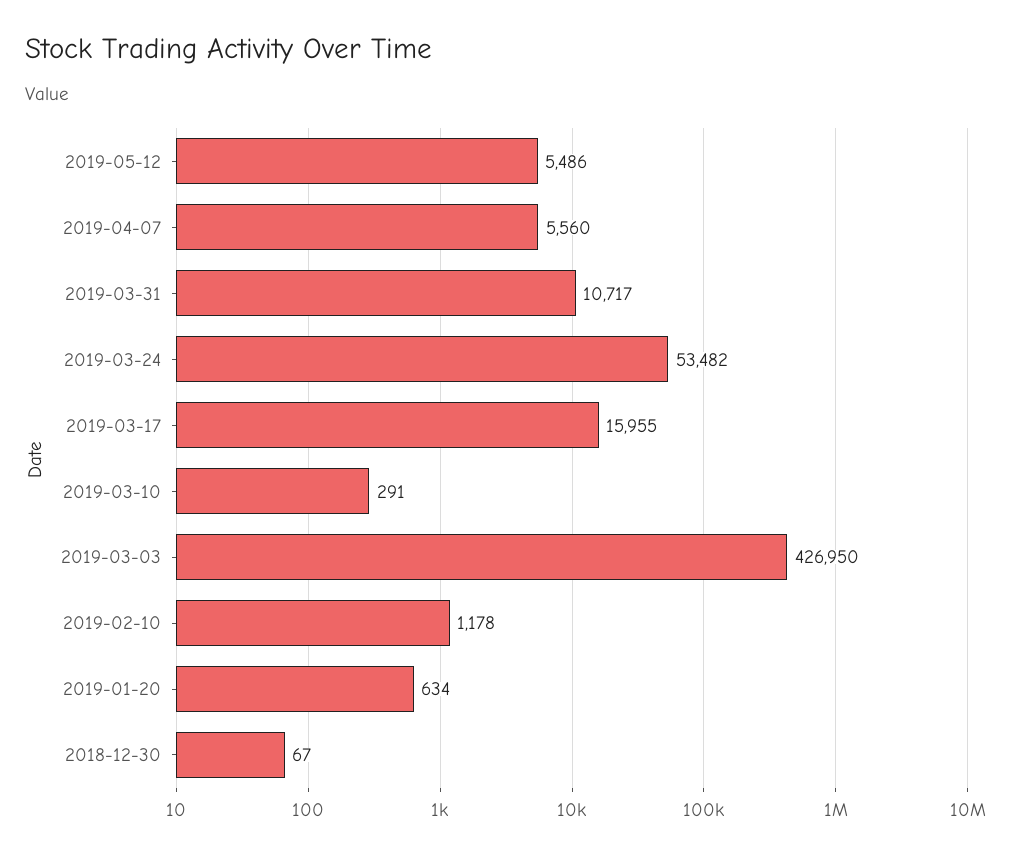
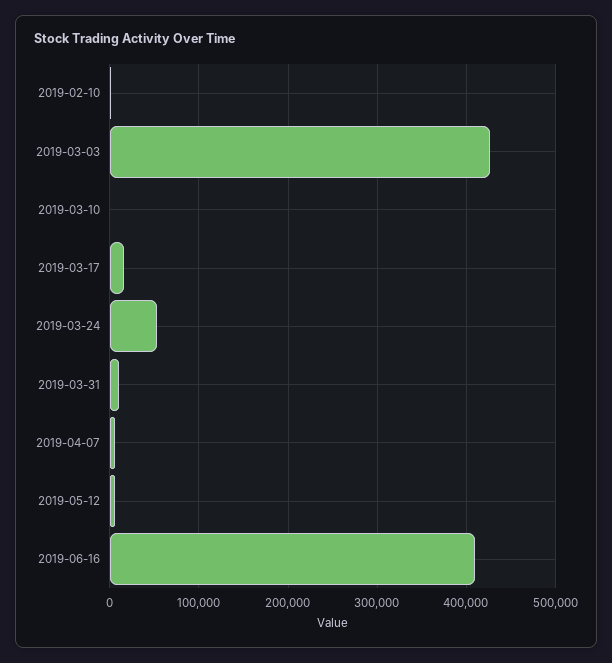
2019-01-20: 634 -> none
2018-12-30: 67 -> none
2019-06-16: none -> 410000

